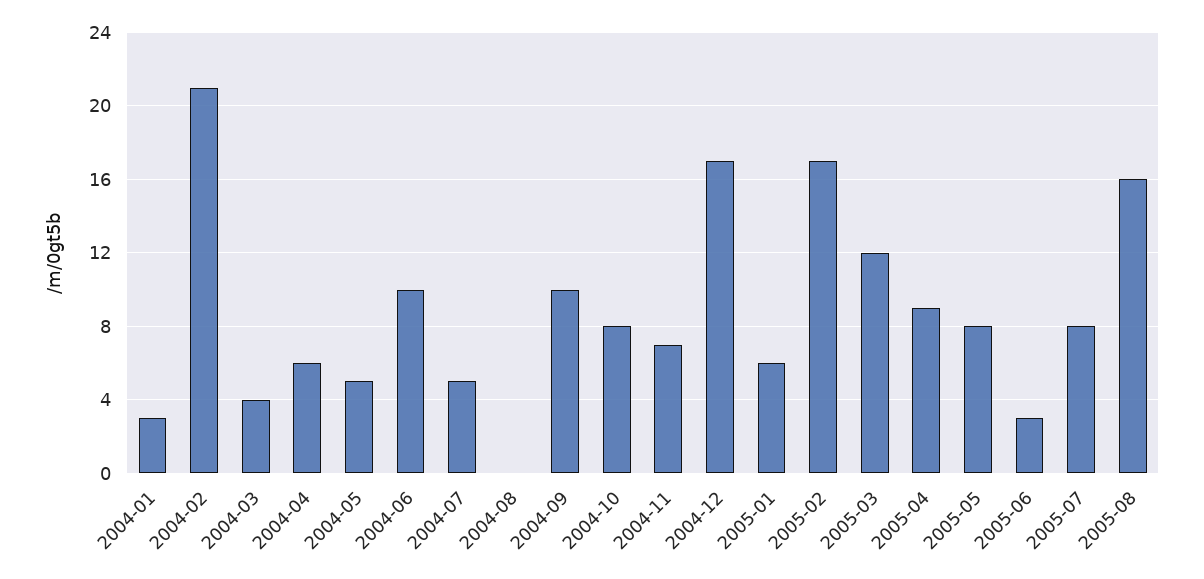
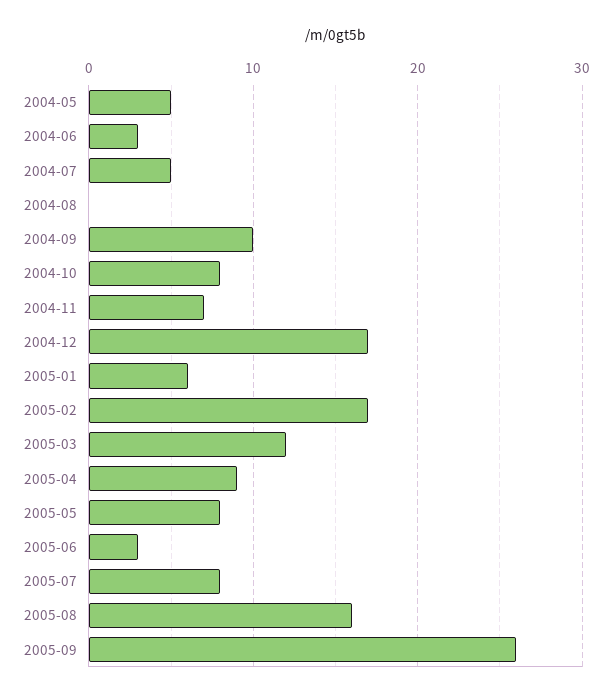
2004-01: 3 -> none
2004-02: 21 -> none
2004-03: 4 -> none
2004-04: 6 -> none
2004-06: 10 -> 3
2005-09: none -> 26

